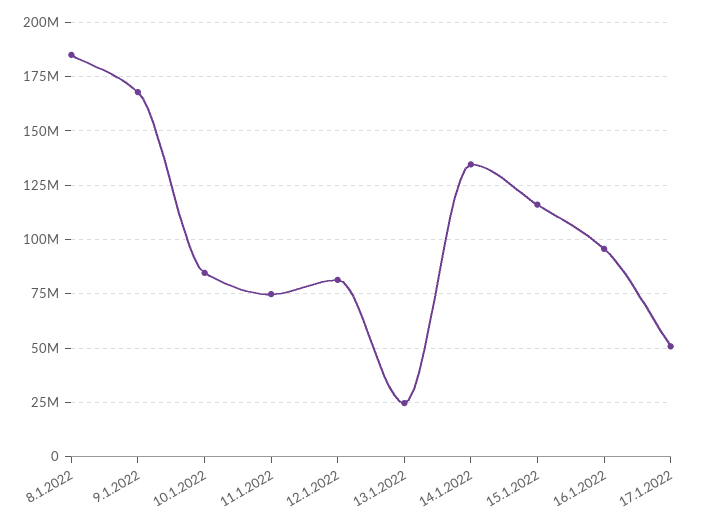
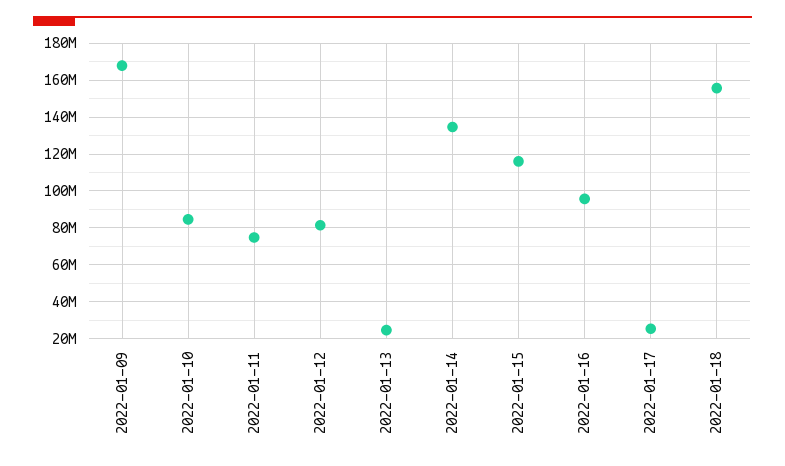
8.1.2022: 185000000 -> none
17.1.2022: 50000000 -> 25000000
2022-01-18: none -> 155000000

